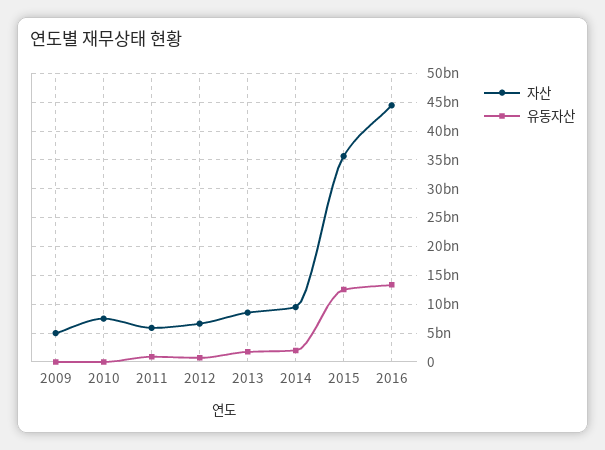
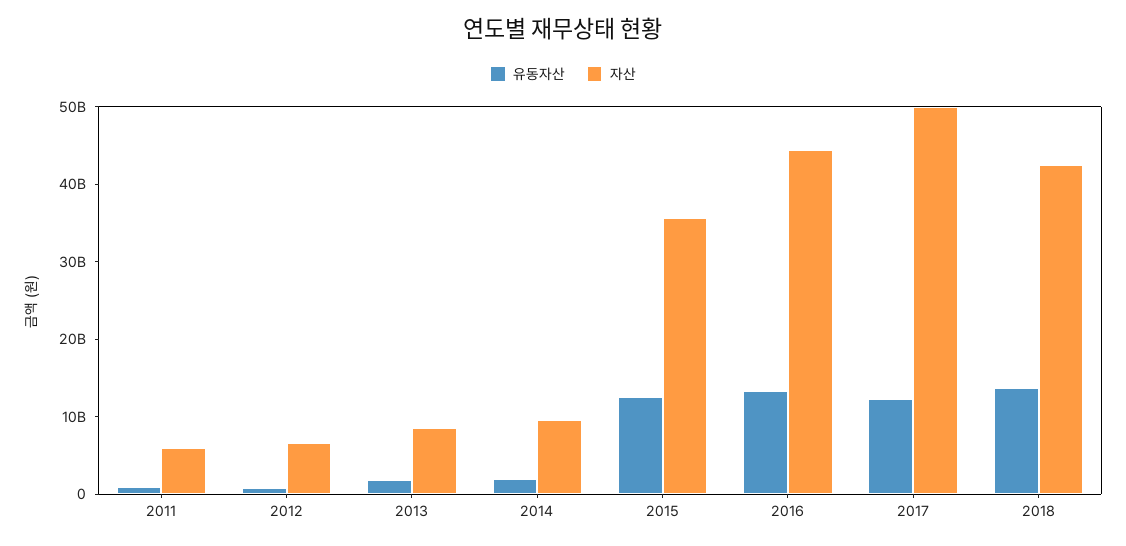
자산, 2009: 5000000000 -> none
유동자산, 2009: 0 -> none
자산, 2010: 7500000000 -> none
유동자산, 2010: 0 -> none
유동자산, 2017: none -> 12000000000
자산, 2017: none -> 50000000000
유동자산, 2018: none -> 14000000000
자산, 2018: none -> 42000000000

